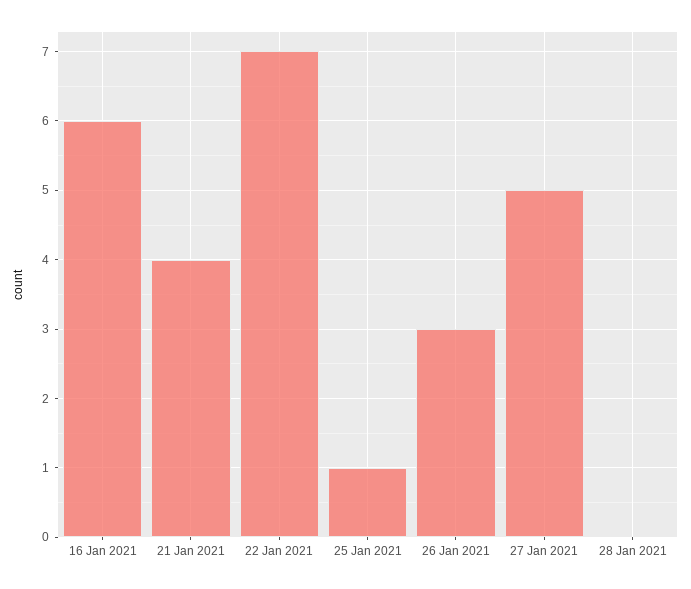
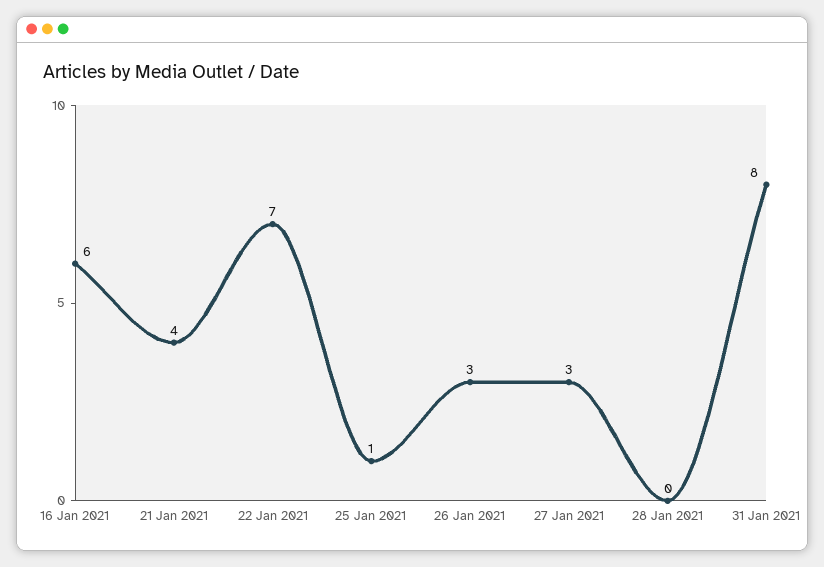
27 Jan 2021: 5 -> 3
31 Jan 2021: none -> 8

